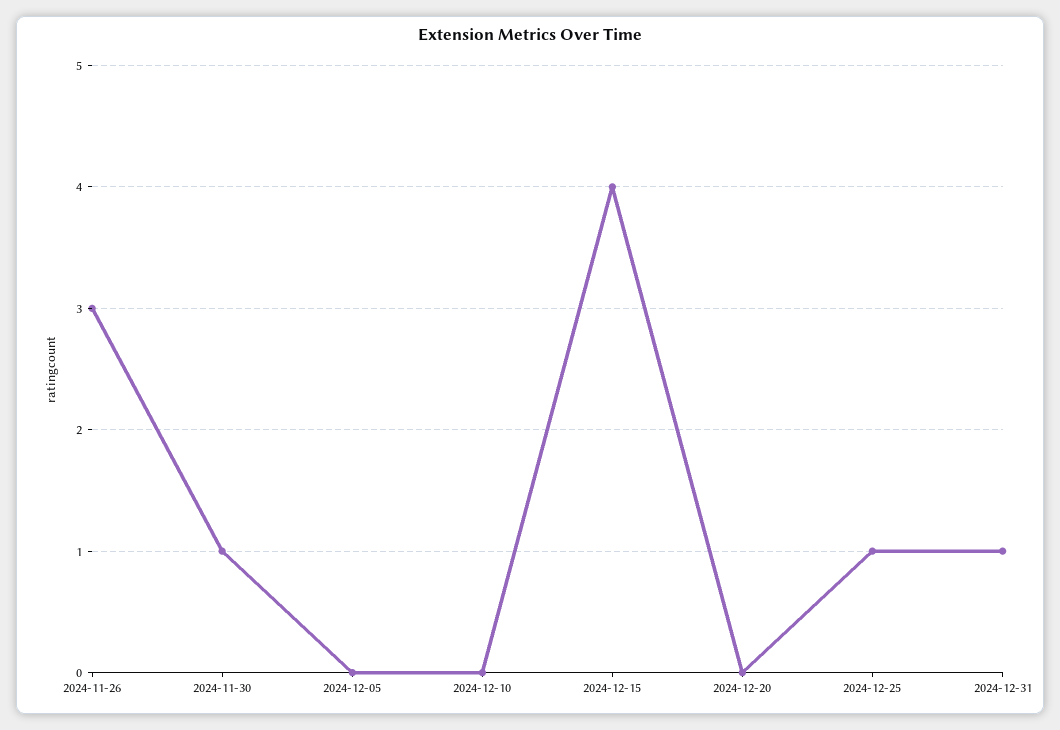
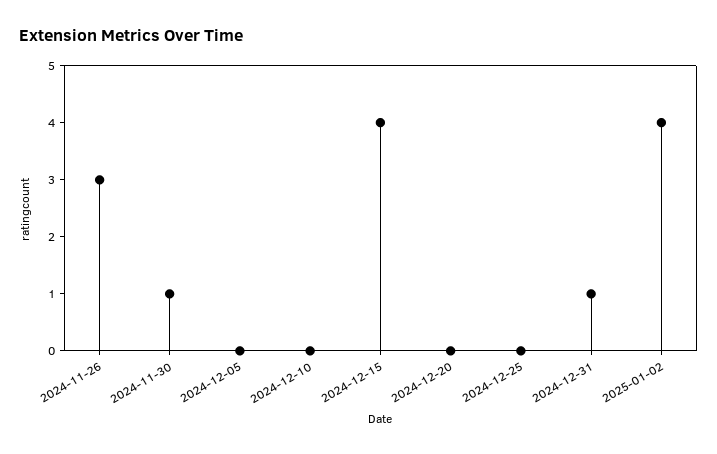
2024-12-25: 1 -> 0
2025-01-02: none -> 4

